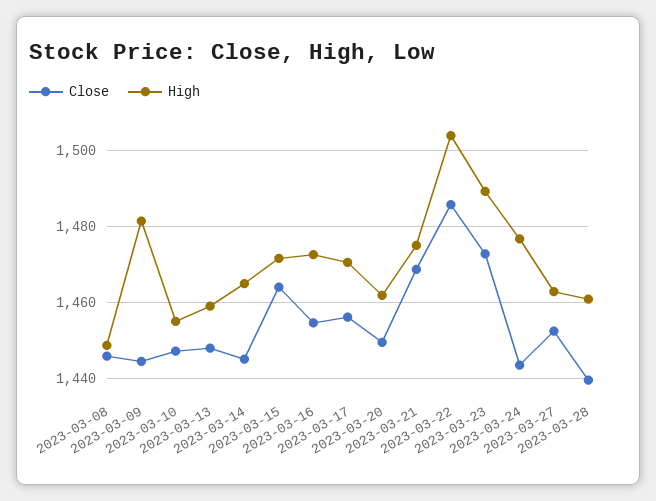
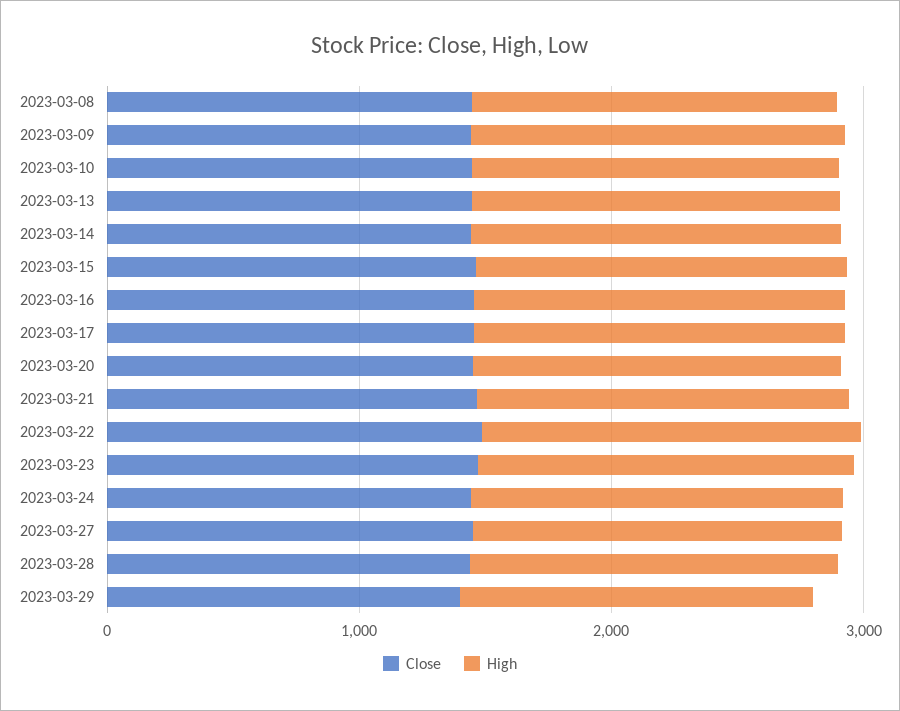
Close, 2023-03-29: none -> 1400
High, 2023-03-29: none -> 1400

